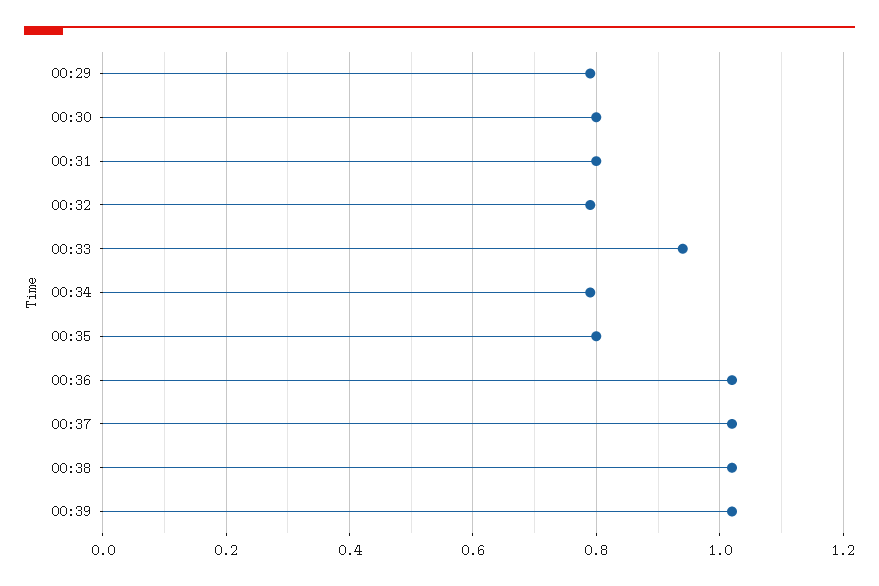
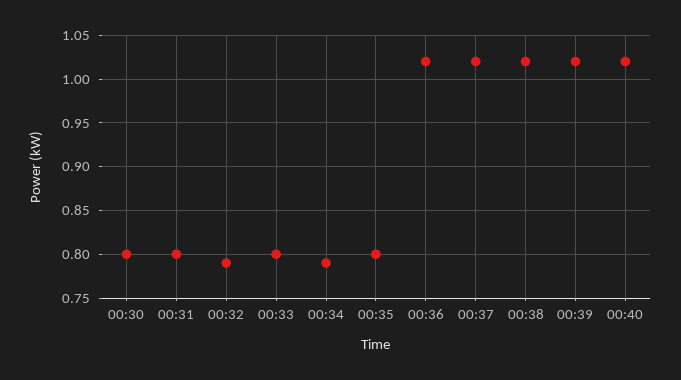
00:29: 0.8 -> none
00:33: 0.95 -> 0.8
00:40: none -> 1.02

